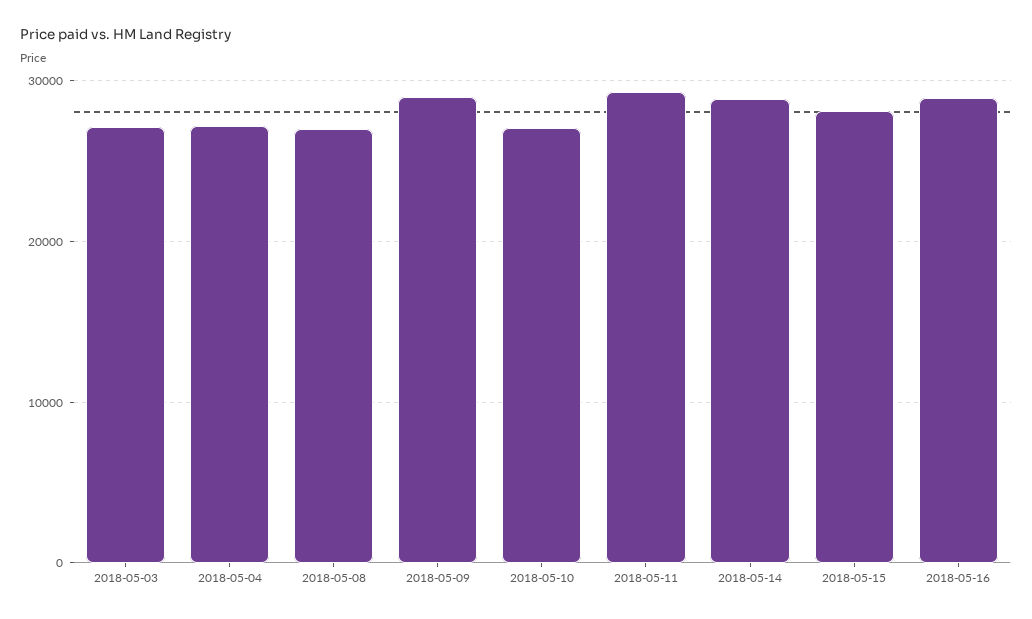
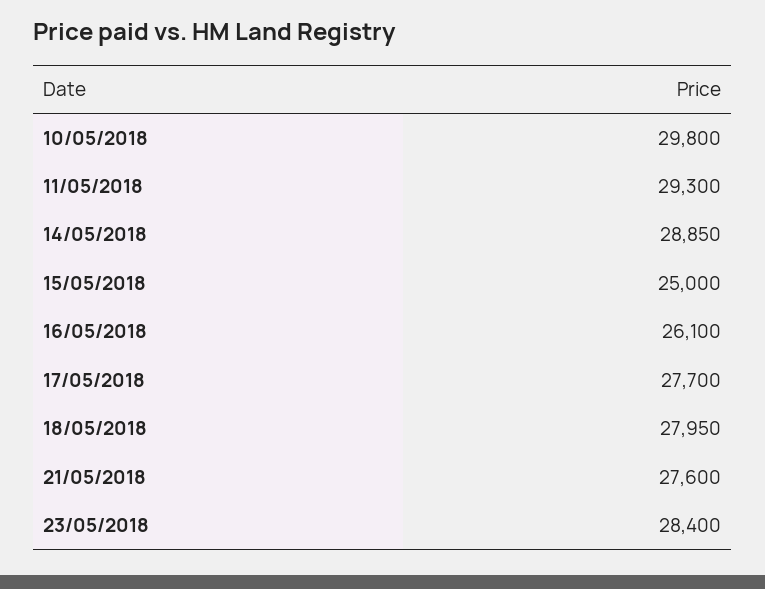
2018-05-03: 27000 -> none
2018-05-04: 27000 -> none
2018-05-08: 27000 -> none
2018-05-09: 29000 -> none
2018-05-10: 27000 -> 29800
2018-05-15: 28000 -> 25000
2018-05-16: 29000 -> 26100
17/05/2018: none -> 27700
18/05/2018: none -> 27950
21/05/2018: none -> 27600
23/05/2018: none -> 28400

